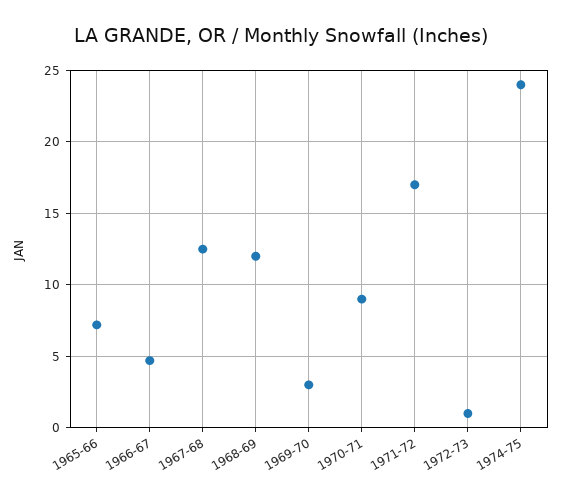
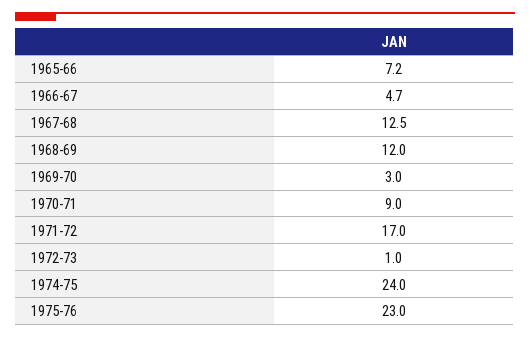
1975-76: none -> 23

